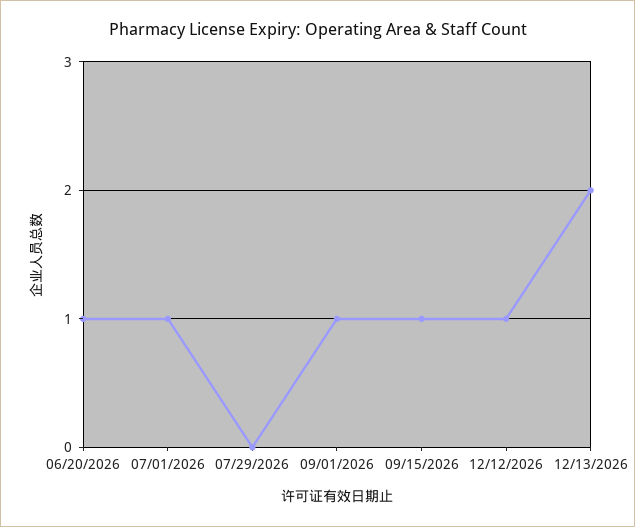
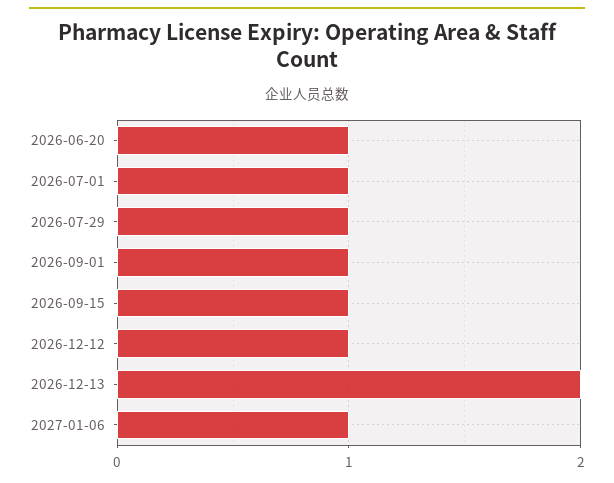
07/29/2026: 0 -> 1
2027-01-06: none -> 1

